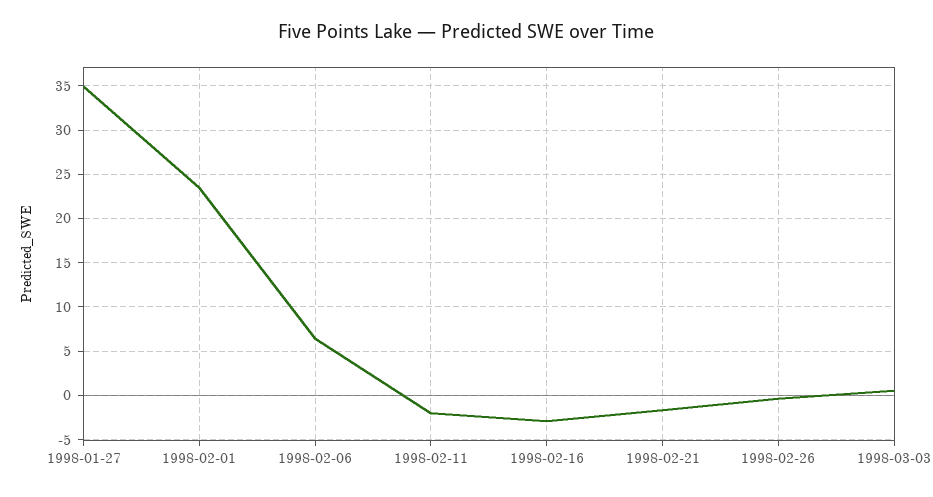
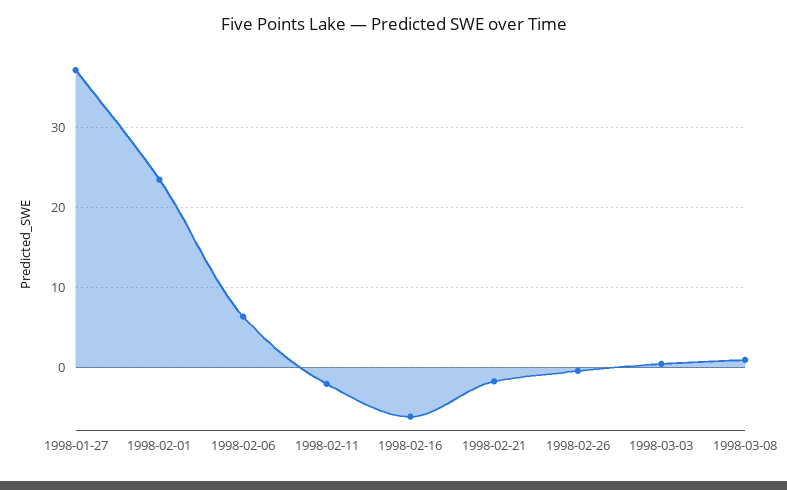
1998-01-27: 35 -> 37
1998-02-16: -3 -> -6
1998-03-08: none -> 1

